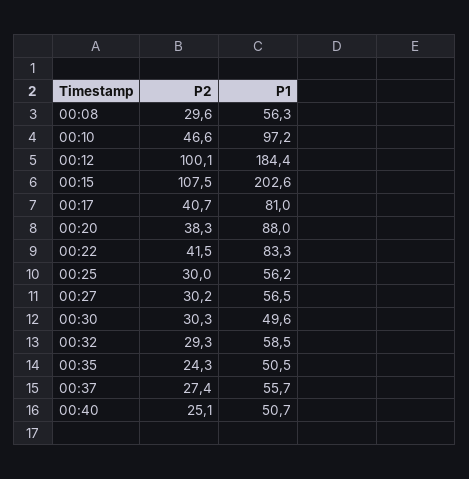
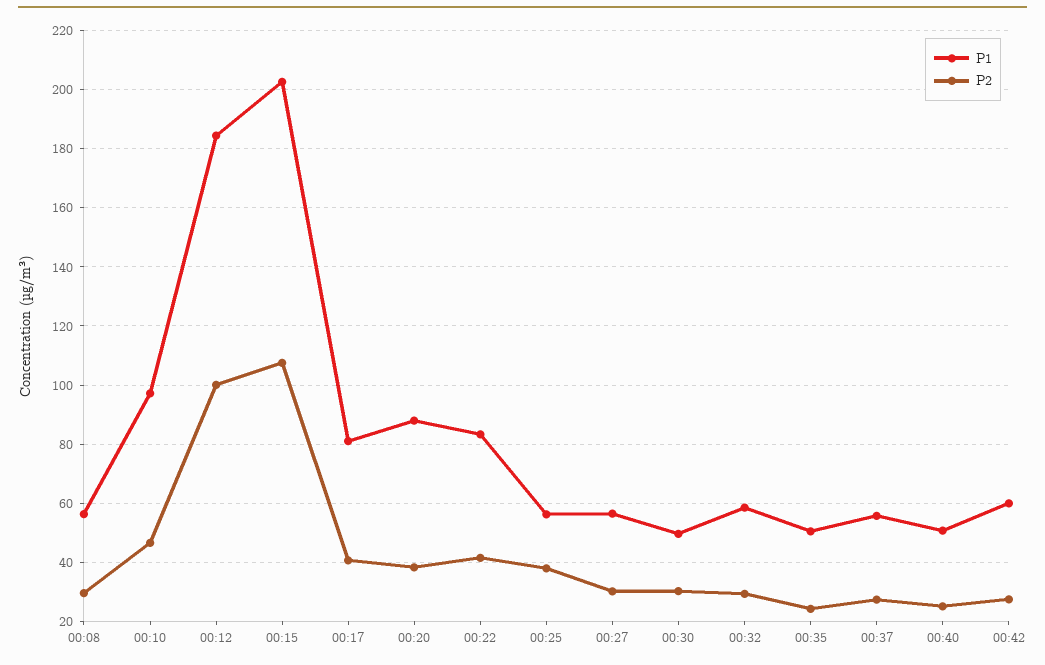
P2, 00:25: 30 -> 37.5
P1, 00:42: none -> 60
P2, 00:42: none -> 27.5

